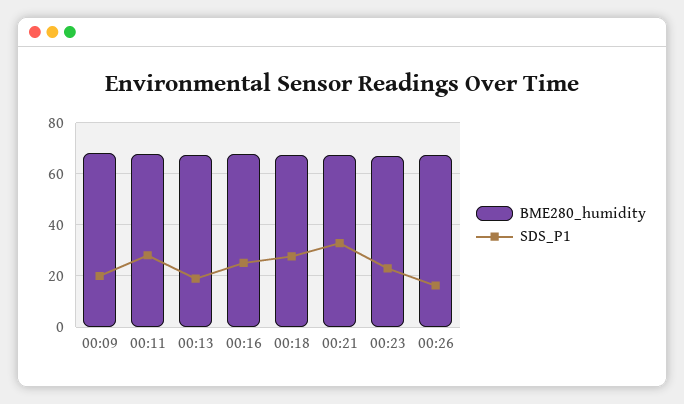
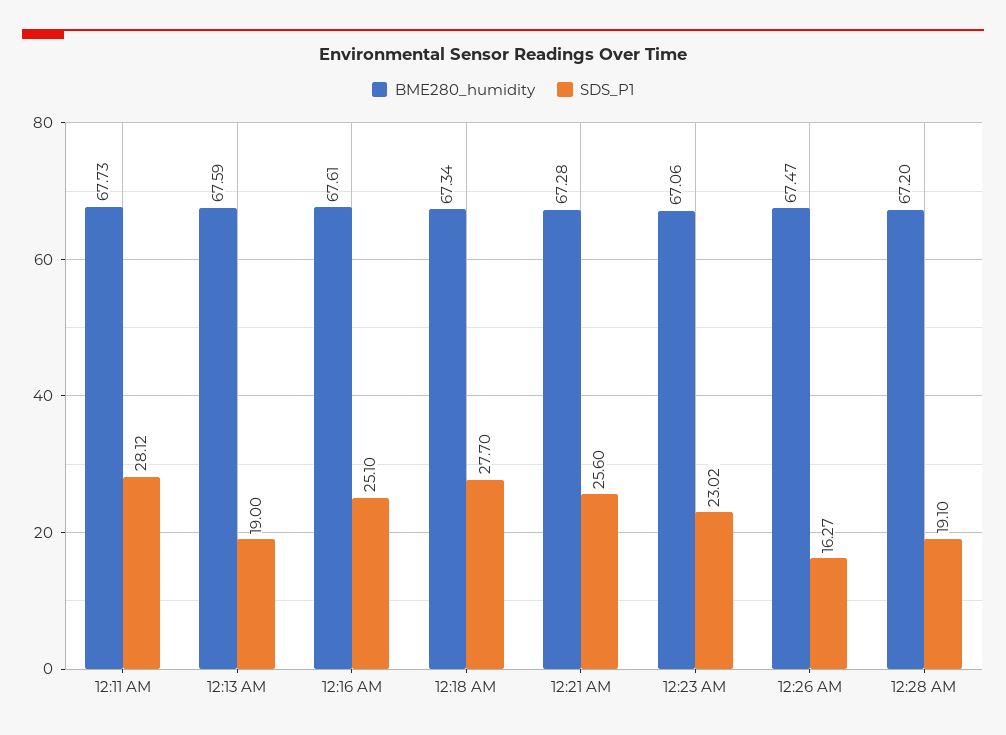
BME280_humidity, 00:09: 67.5 -> none
SDS_P1, 00:09: 20 -> none
SDS_P1, 00:21: 32.5 -> 25.6
BME280_humidity, 12:28 AM: none -> 67.2
SDS_P1, 12:28 AM: none -> 19.1

